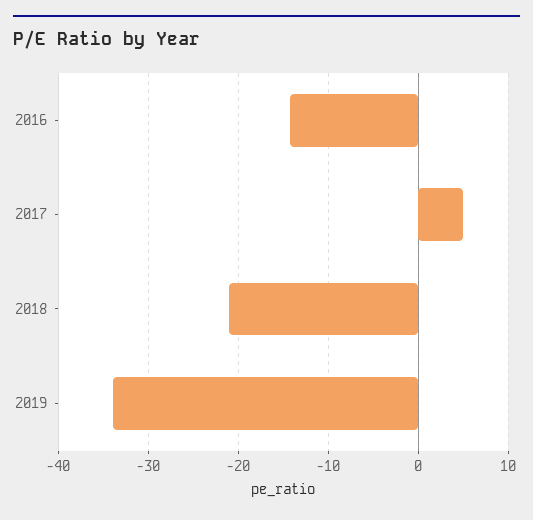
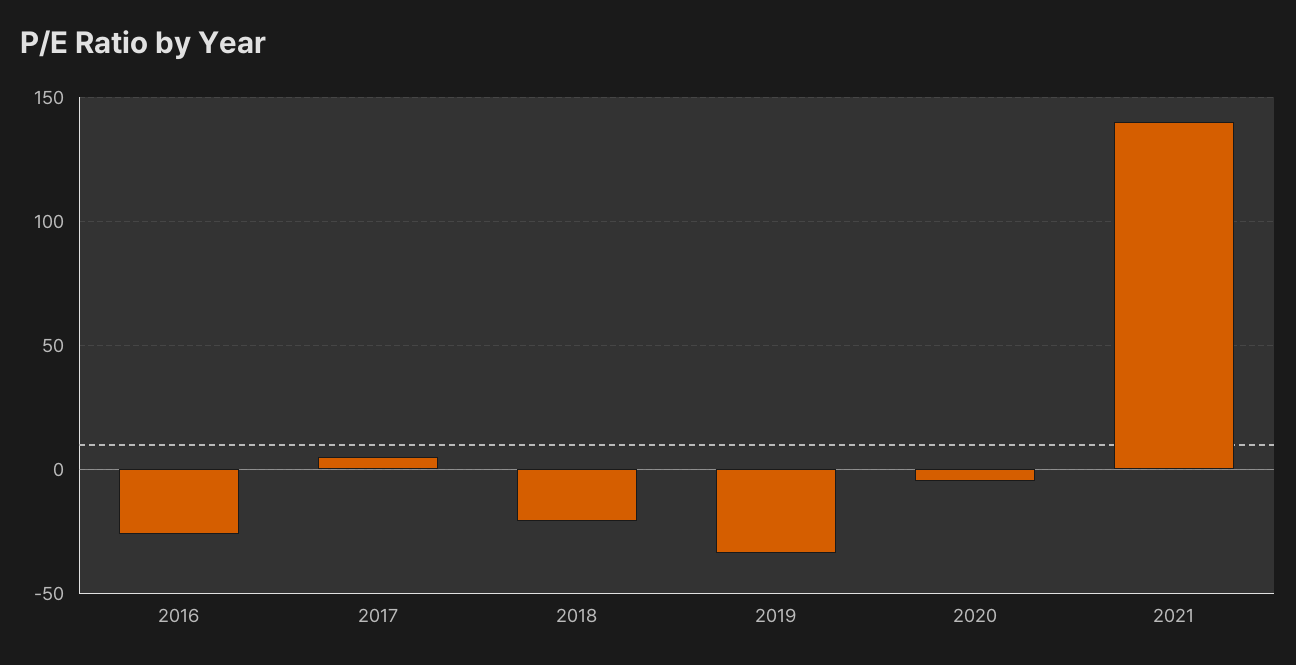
2016: -14 -> -25
2020: none -> -5
2021: none -> 140

